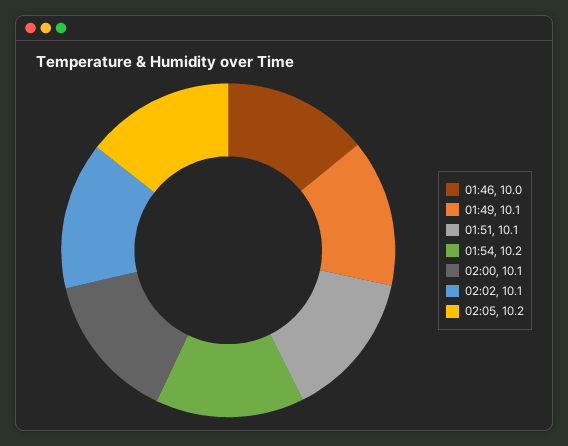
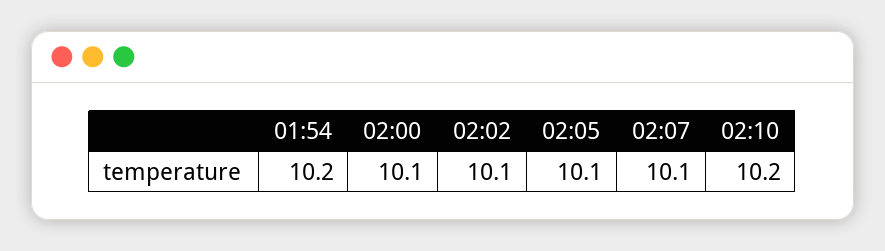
01:46: 10 -> none
01:49: 10.1 -> none
01:51: 10.1 -> none
02:05: 10.2 -> 10.1
02:07: none -> 10.1
02:10: none -> 10.2

